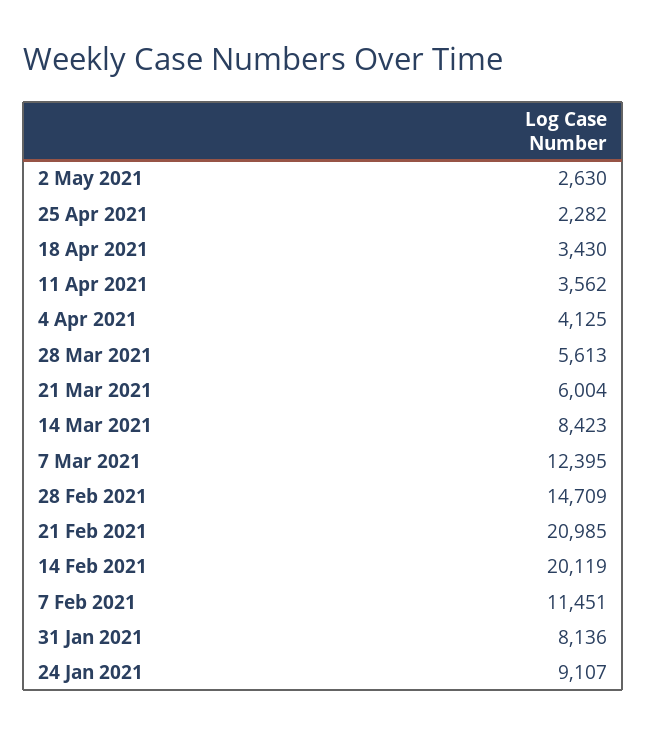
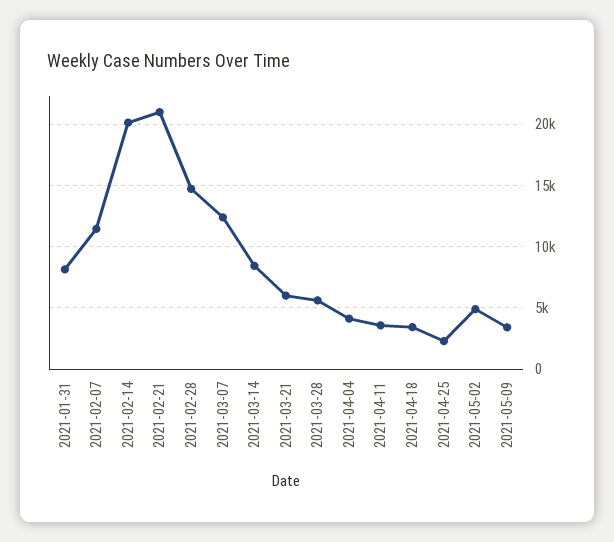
2 May 2021: 2630 -> 5000
24 Jan 2021: 9107 -> none
2021-05-09: none -> 3500

